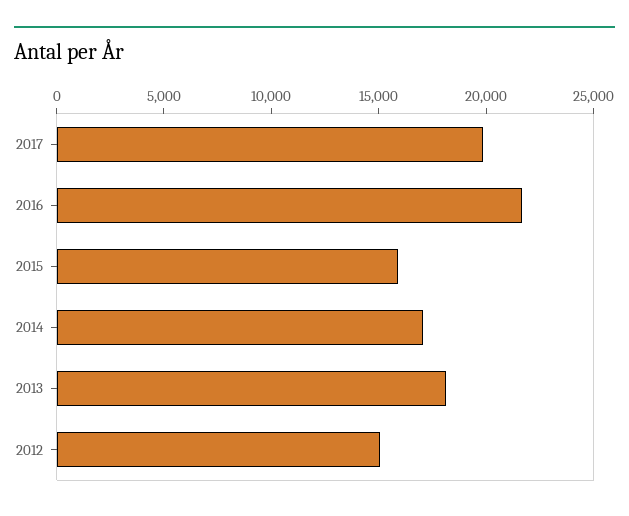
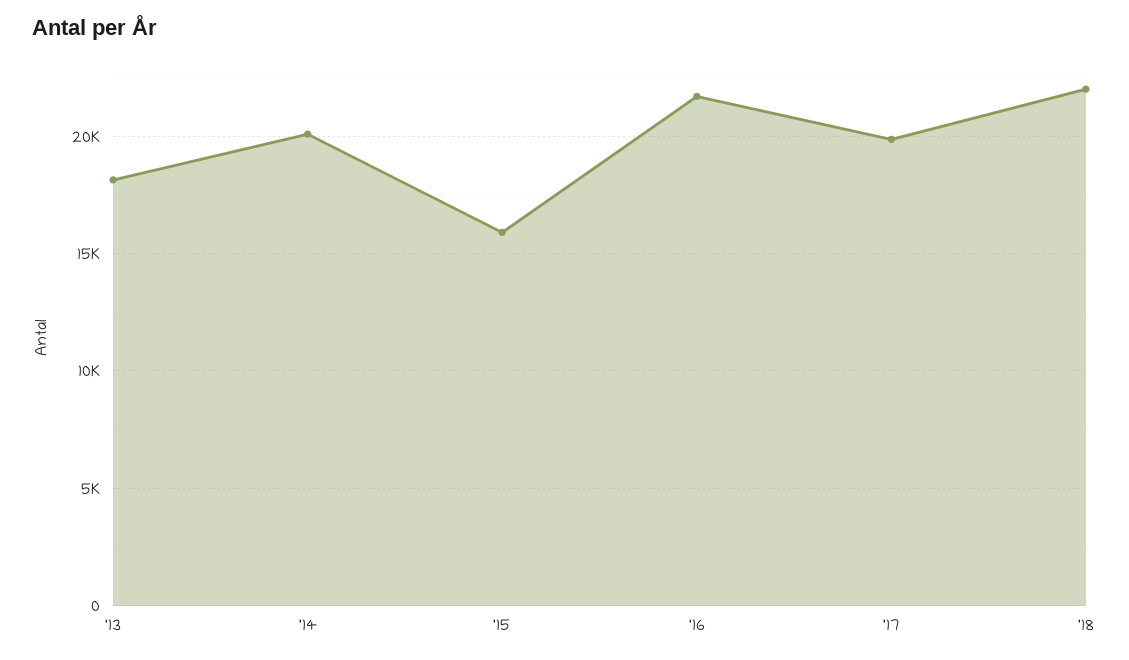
2014: 17000 -> 20000
2012: 15000 -> none
'18: none -> 22000

